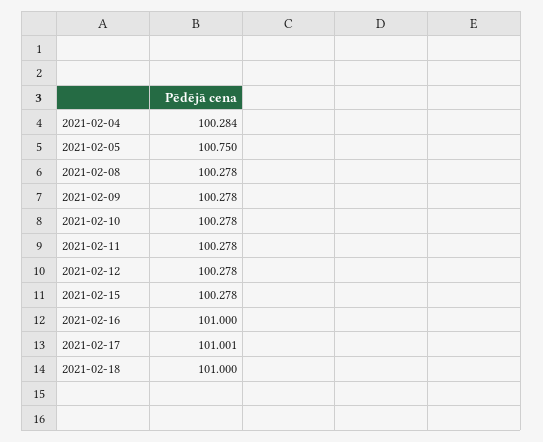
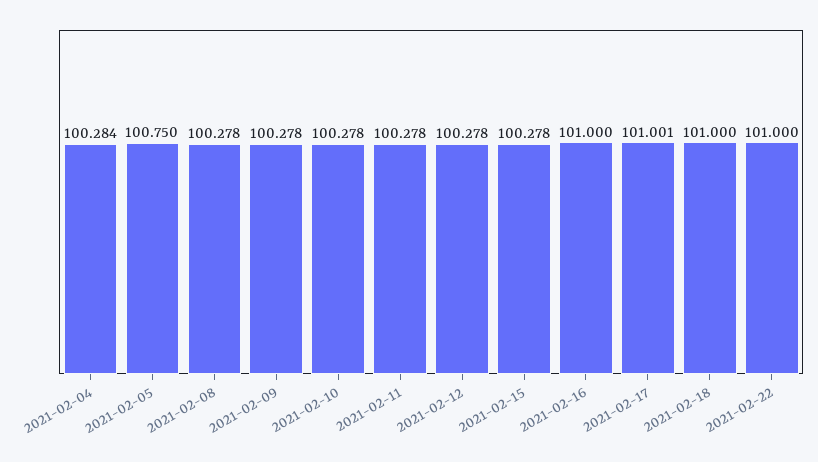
2021-02-22: none -> 101

